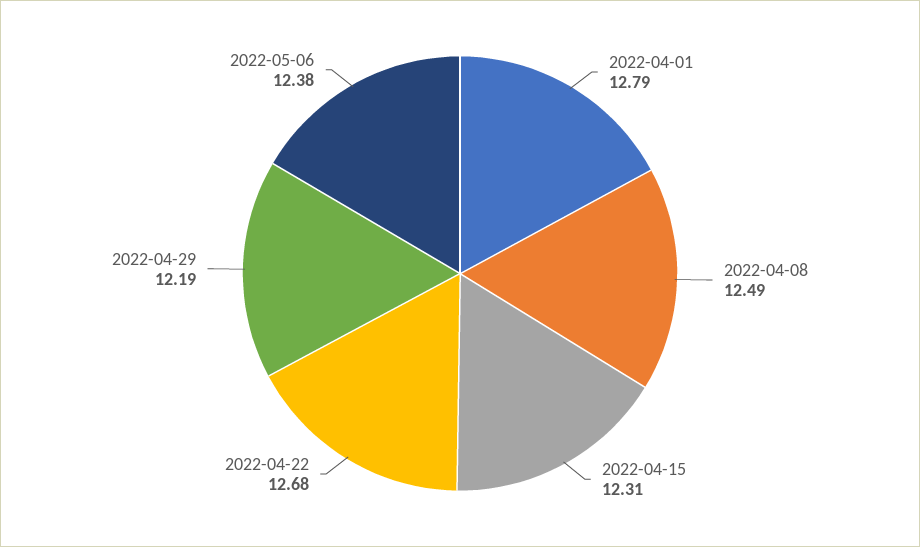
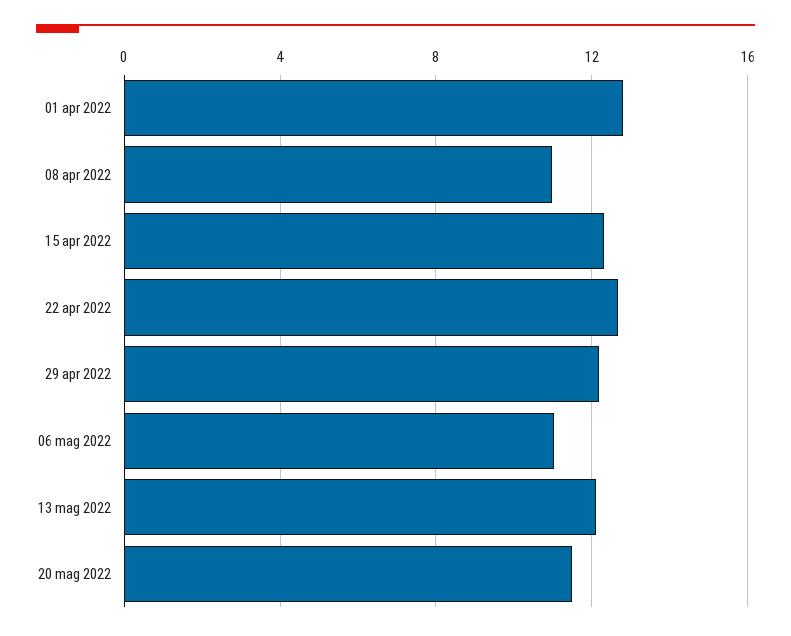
2022-04-08: 12.49 -> 11
2022-05-06: 12.38 -> 11
13 mag 2022: none -> 12
20 mag 2022: none -> 11.5

